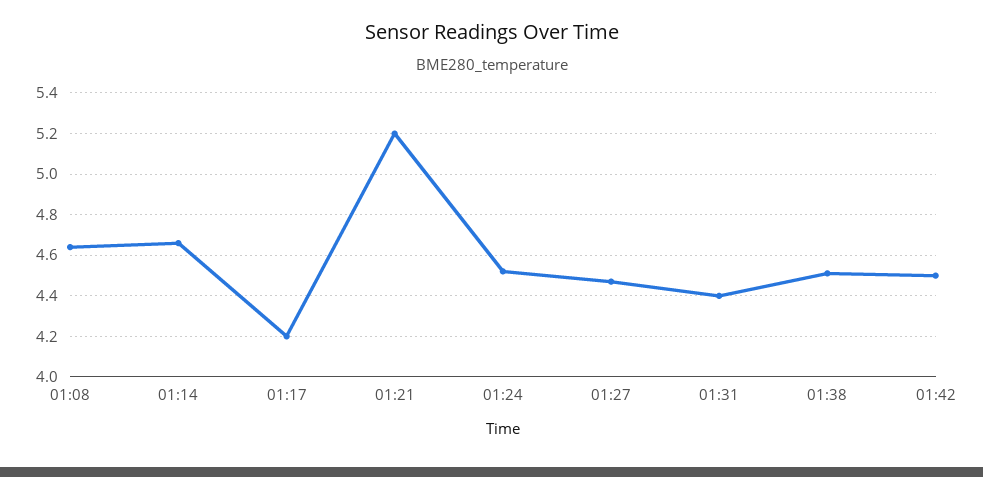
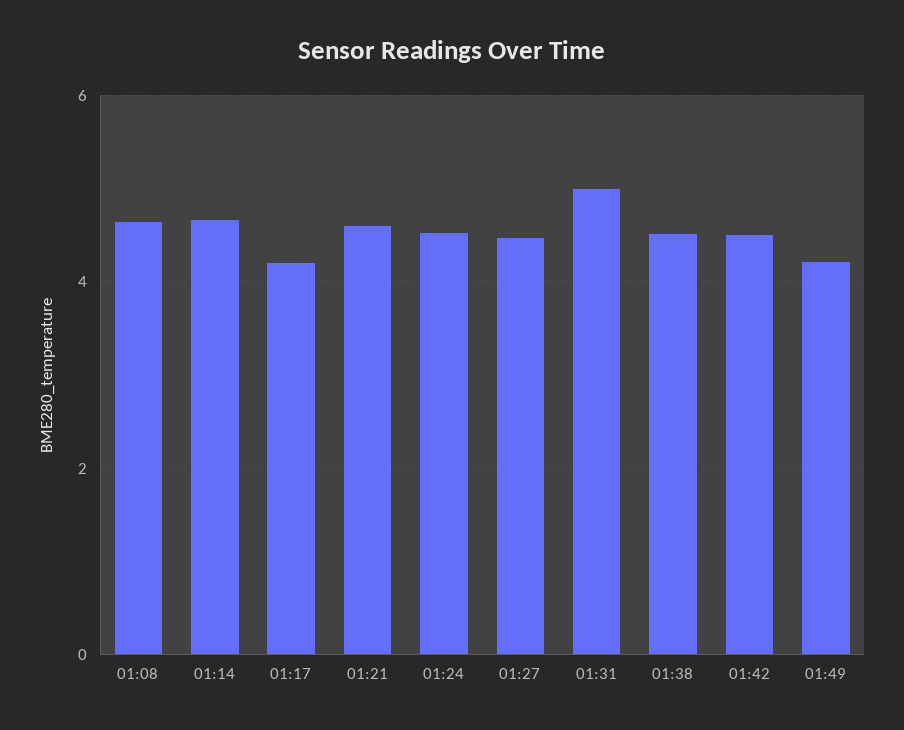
01:21: 5.2 -> 4.6
01:31: 4.4 -> 5
01:49: none -> 4.2

